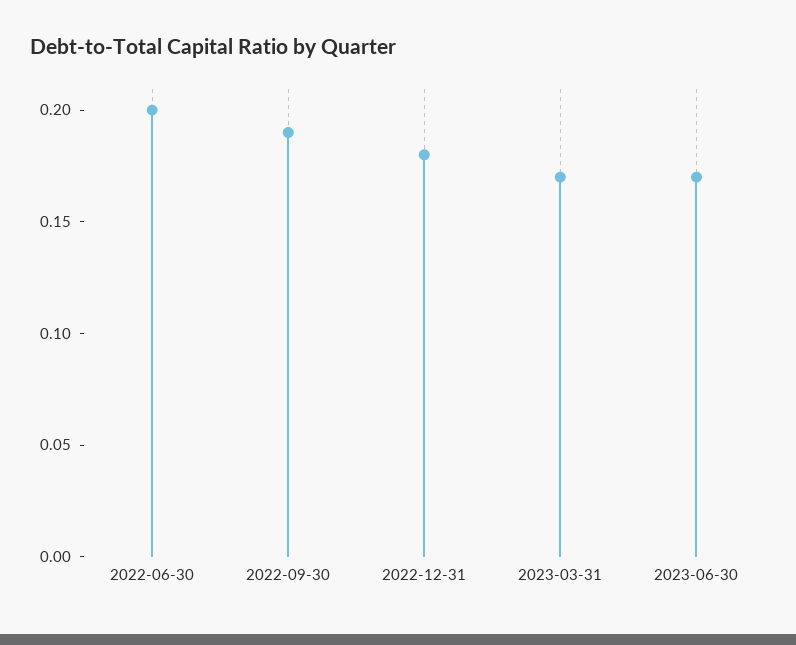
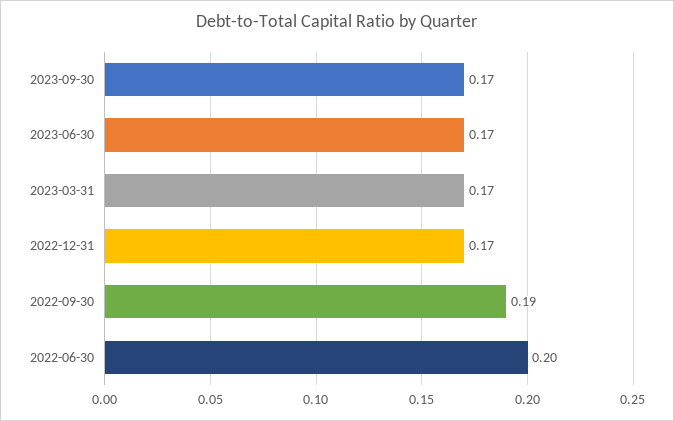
2022-12-31: 0.18 -> 0.17
2023-09-30: none -> 0.17

